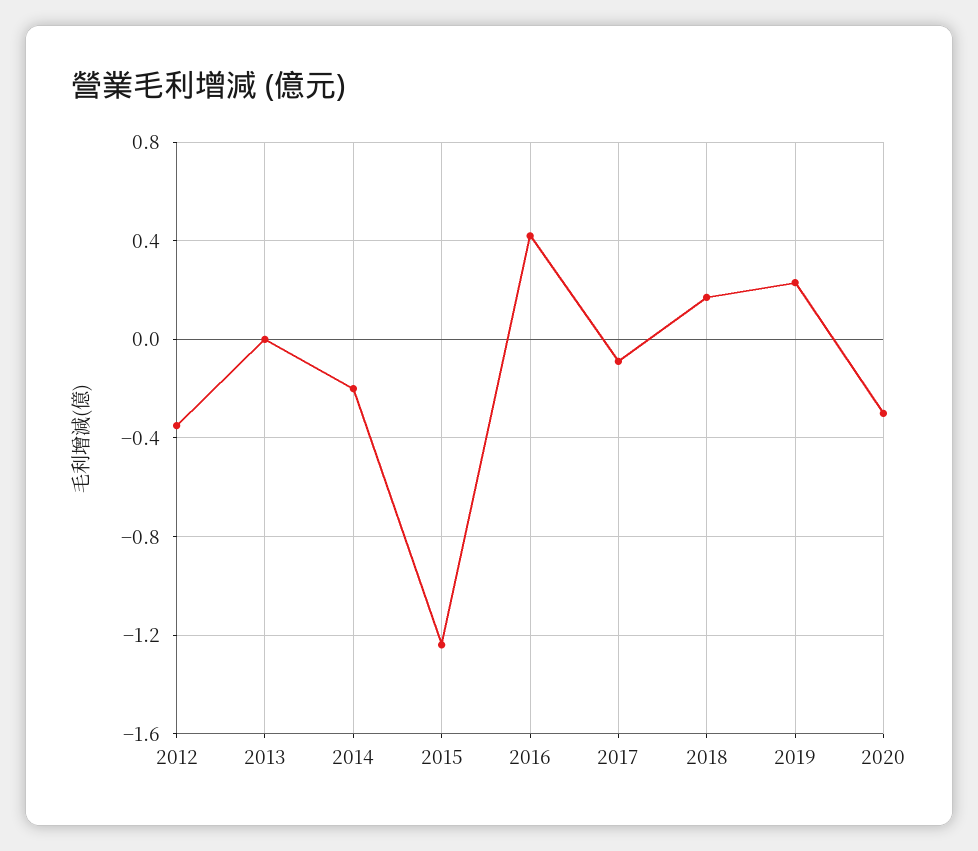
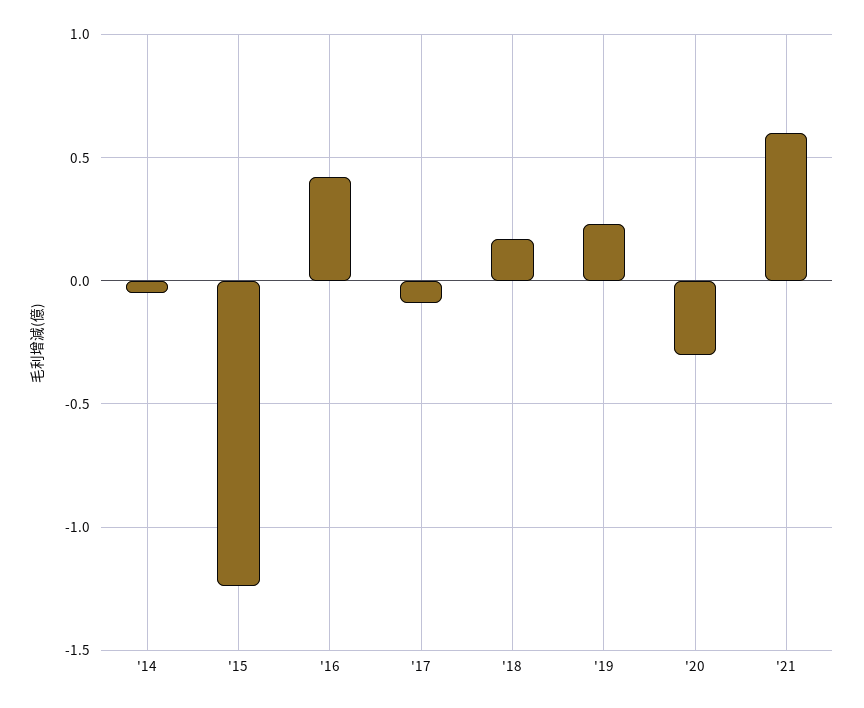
2012: -0.35 -> none
2013: 0 -> none
2014: -0.2 -> -0.05
'21: none -> 0.6

